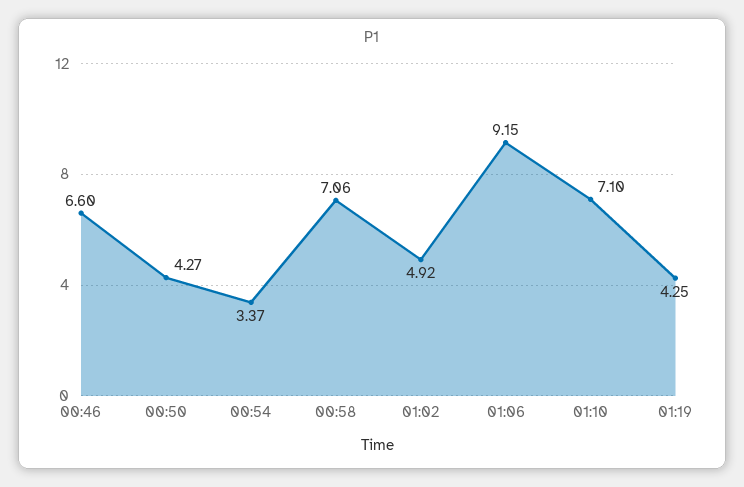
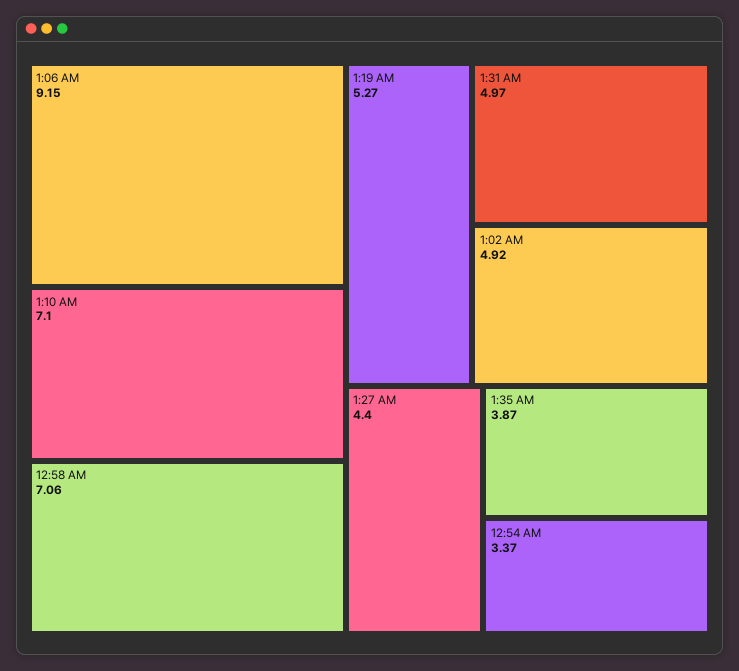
00:46: 6.6 -> none
00:50: 4.27 -> none
01:19: 4.25 -> 5.27
1:31 AM: none -> 4.97
1:27 AM: none -> 4.4
1:35 AM: none -> 3.87

